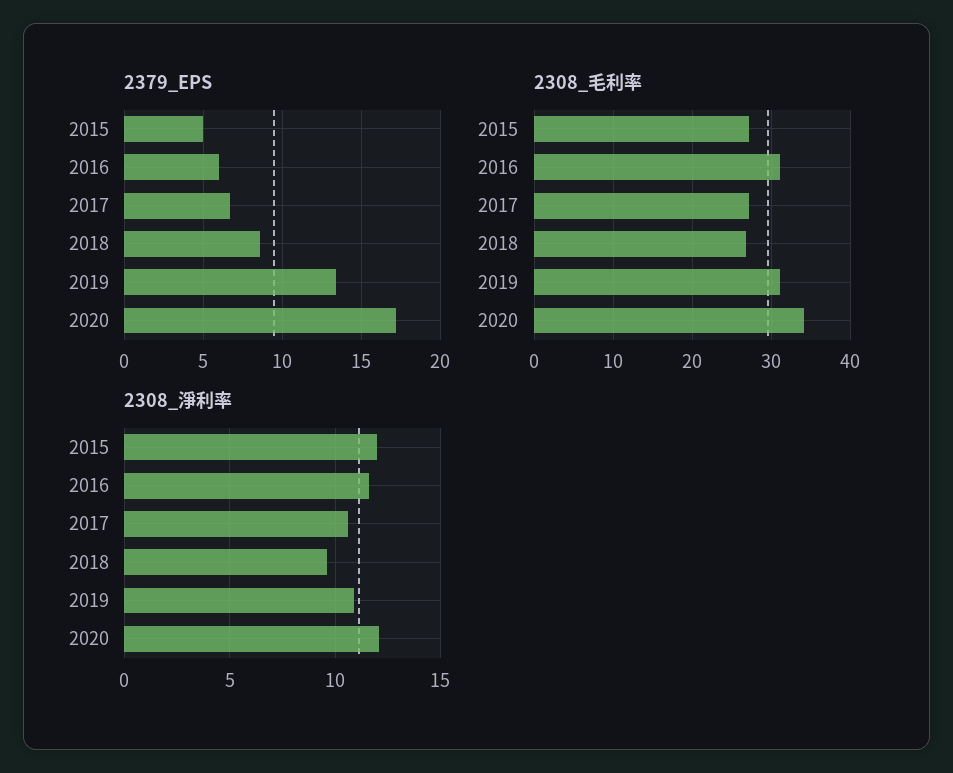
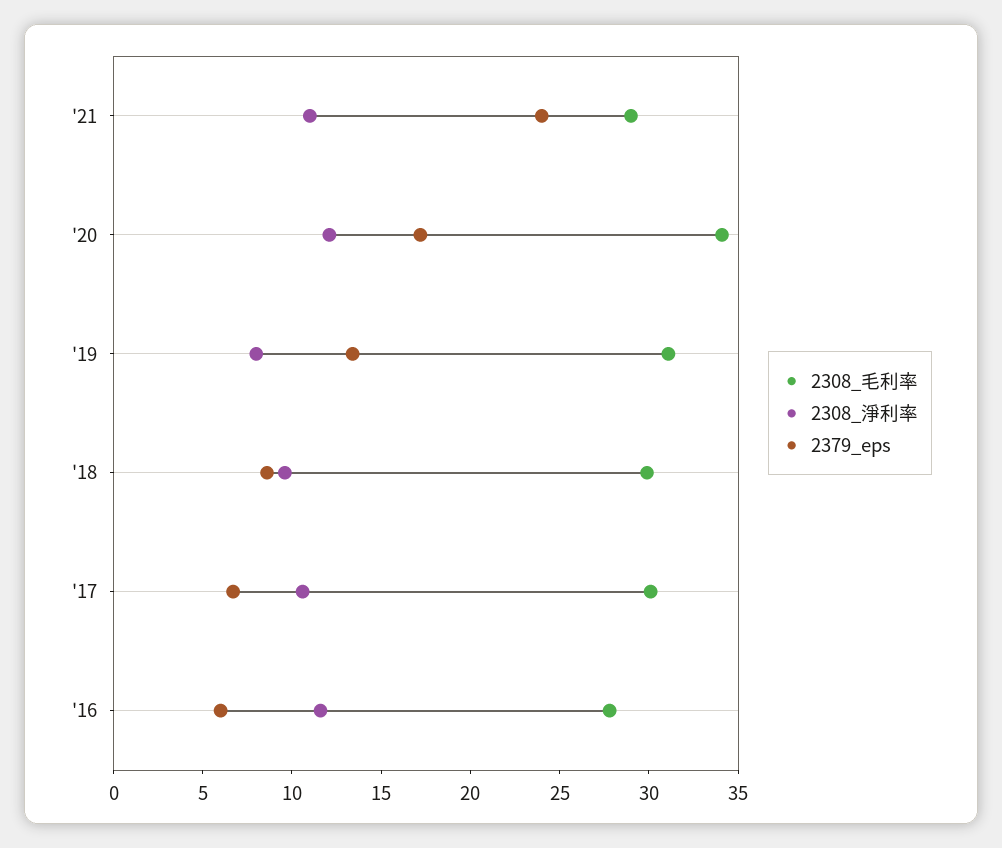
2379_EPS, 2015: 5 -> none
2308_毛利率, 2015: 27 -> none
2308_毛利率, 2016: 31 -> 28
2308_毛利率, 2017: 27 -> 30
2308_毛利率, 2018: 27 -> 30
2308_淨利率, 2015: 12 -> none
2308_淨利率, 2019: 11 -> 8
2308_毛利率, '21: none -> 29
2308_淨利率, '21: none -> 11
2379_EPS, '21: none -> 24

